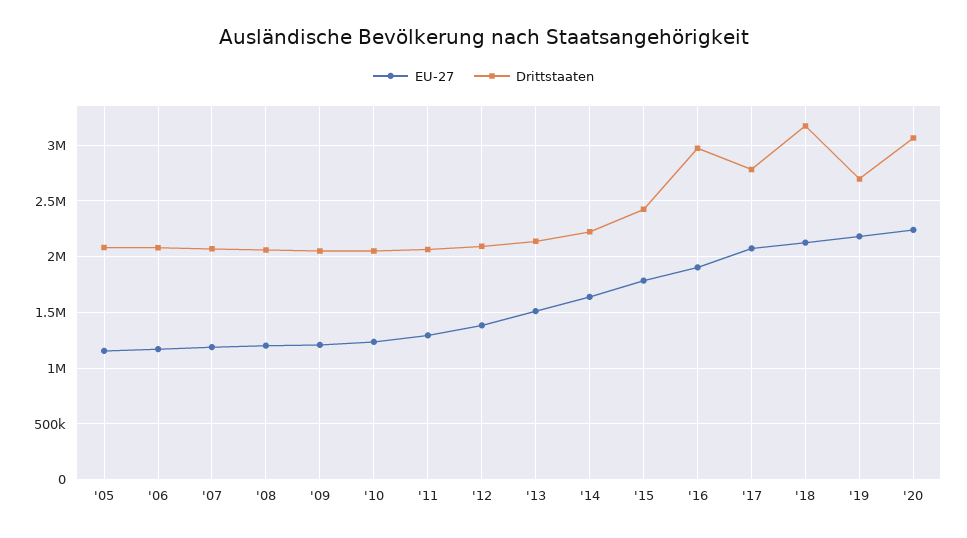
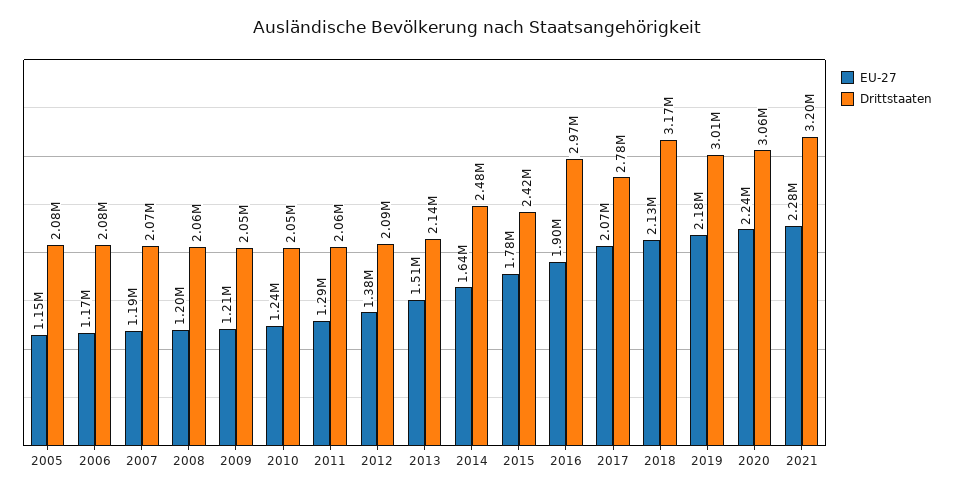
Drittstaaten, '14: 2200000 -> 2480000
Drittstaaten, '19: 2700000 -> 3010000
EU-27, 2021: none -> 2280000
Drittstaaten, 2021: none -> 3200000

